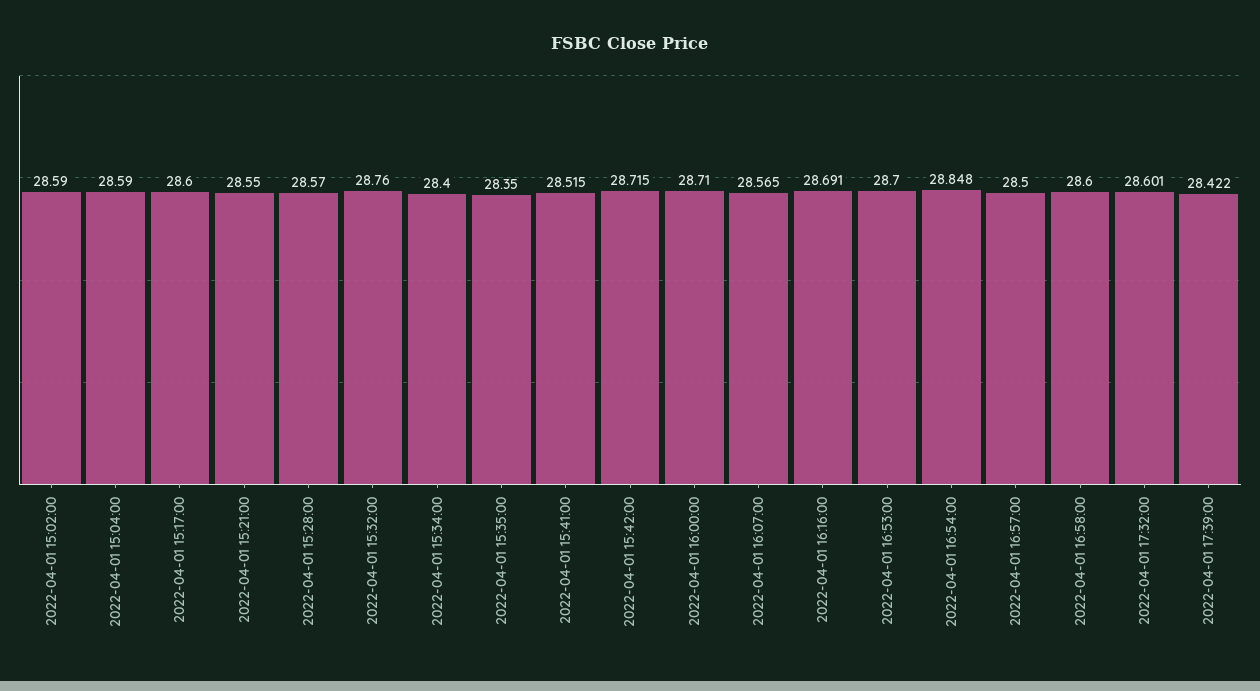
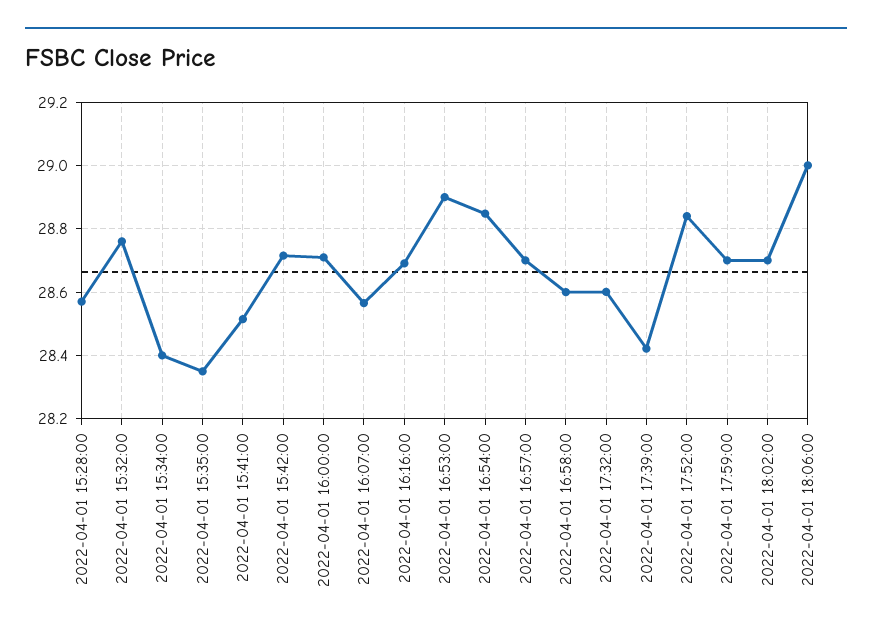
2022-04-01 15:02:00: 28.59 -> none
2022-04-01 15:04:00: 28.59 -> none
2022-04-01 15:17:00: 28.6 -> none
2022-04-01 15:21:00: 28.55 -> none
2022-04-01 16:53:00: 28.7 -> 28.9
2022-04-01 16:57:00: 28.5 -> 28.7
2022-04-01 17:52:00: none -> 28.84
2022-04-01 17:59:00: none -> 28.7
2022-04-01 18:02:00: none -> 28.7
2022-04-01 18:06:00: none -> 29

